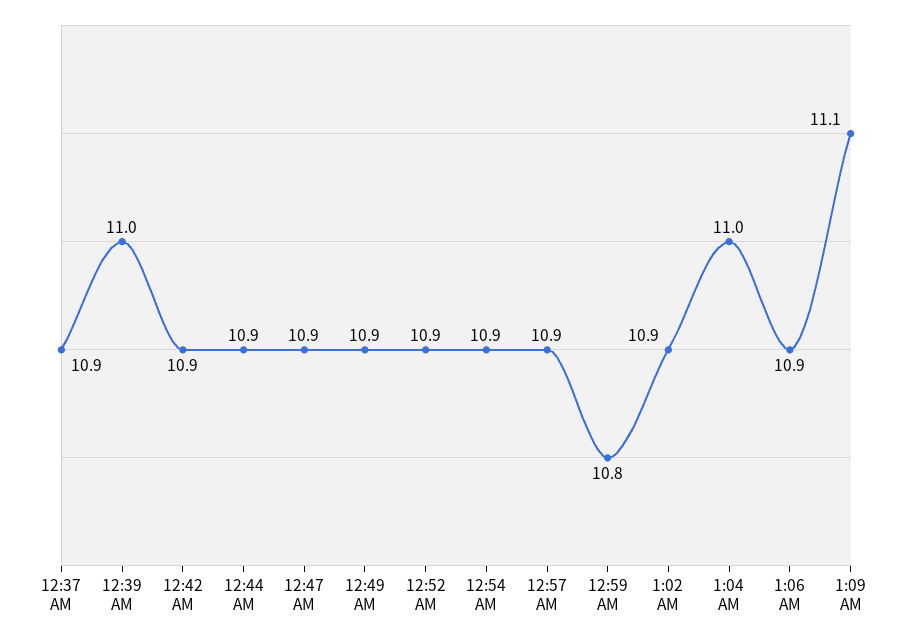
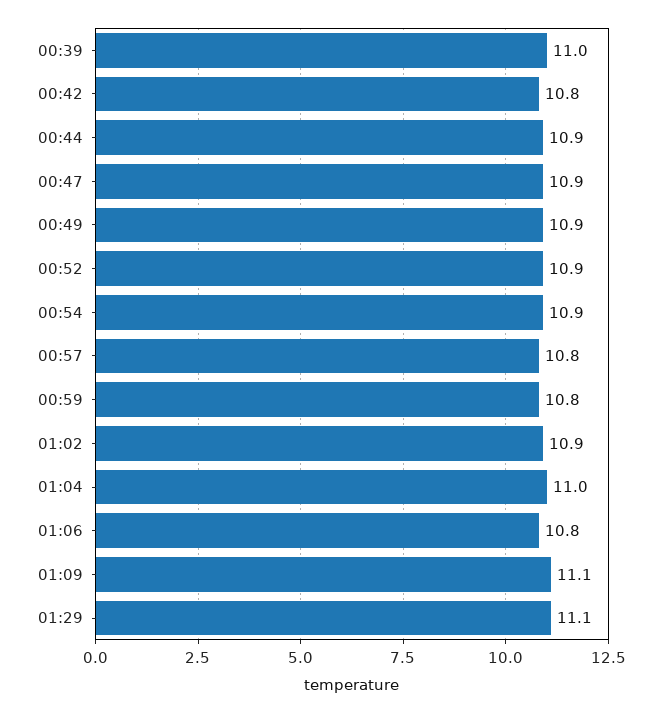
12:37 AM: 10.9 -> none
12:42 AM: 10.9 -> 10.8
12:57 AM: 10.9 -> 10.8
1:06 AM: 10.9 -> 10.8
01:29: none -> 11.1

